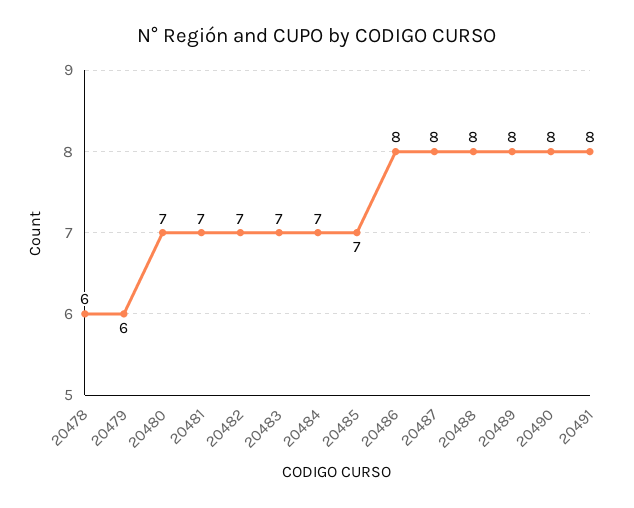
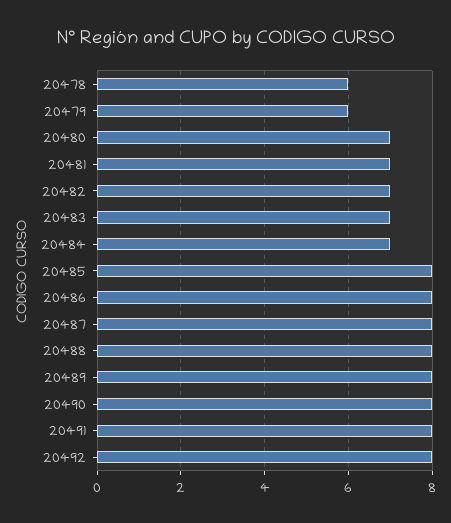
20485: 7 -> 8
20492: none -> 8

